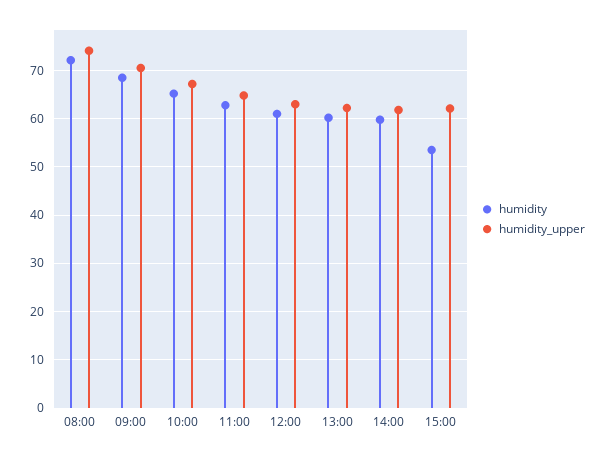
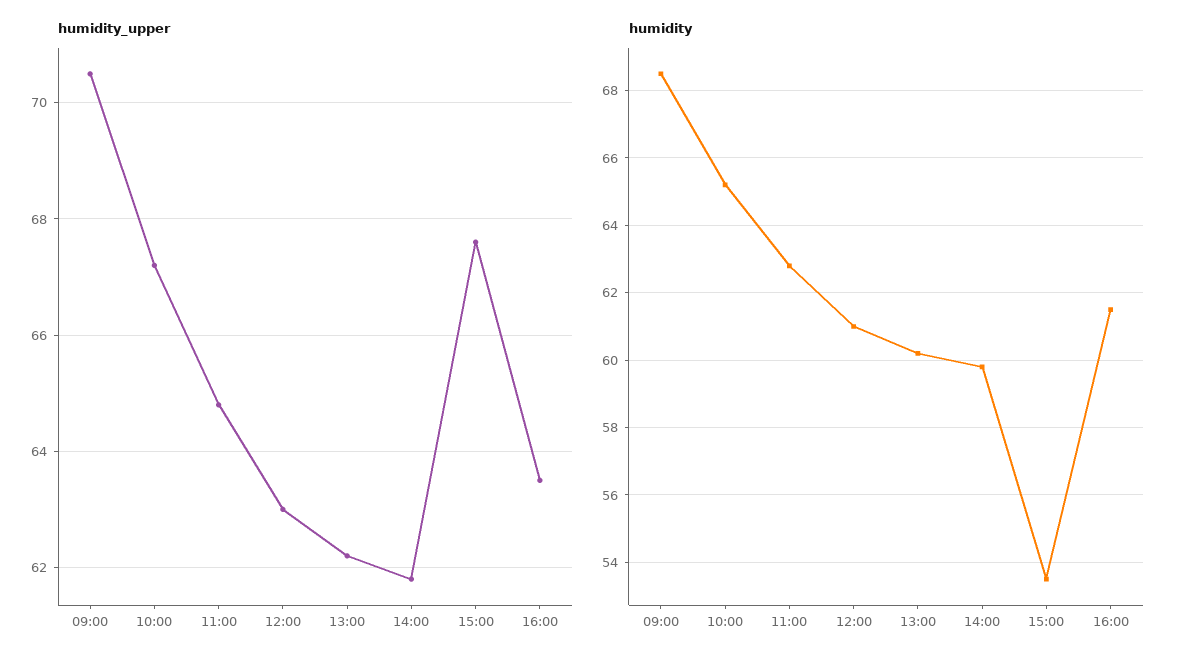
humidity, 08:00: 72 -> none
humidity_upper, 08:00: 74 -> none
humidity_upper, 15:00: 62 -> 67.5
humidity_upper, 16:00: none -> 63.5
humidity, 16:00: none -> 61.5

